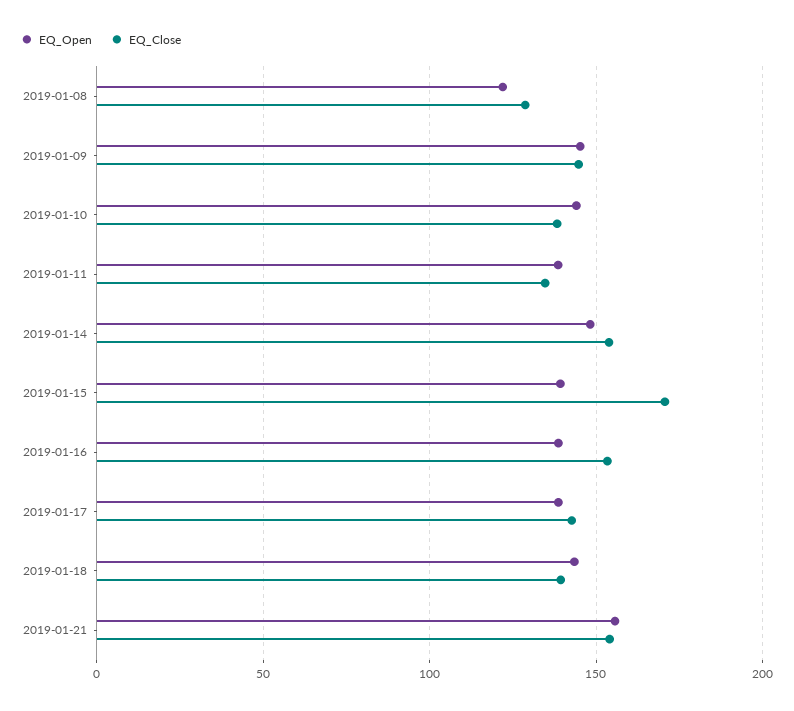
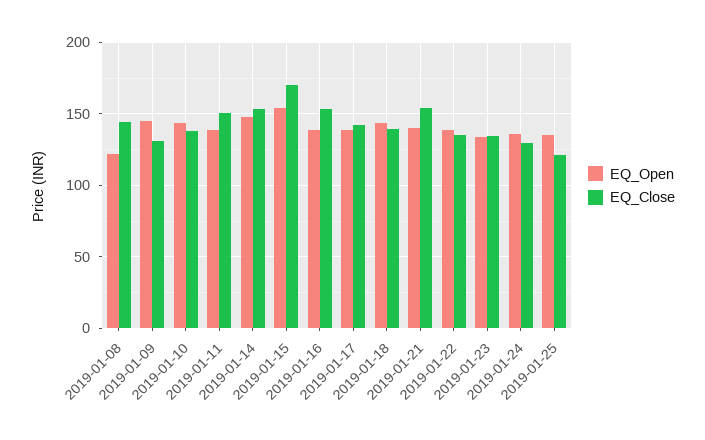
EQ_Close, 2019-01-08: 130 -> 145
EQ_Close, 2019-01-09: 145 -> 130
EQ_Close, 2019-01-11: 135 -> 150
EQ_Open, 2019-01-15: 140 -> 155
EQ_Open, 2019-01-21: 155 -> 140
EQ_Open, 2019-01-22: none -> 140
EQ_Close, 2019-01-22: none -> 135
EQ_Open, 2019-01-23: none -> 135
EQ_Close, 2019-01-23: none -> 135
EQ_Open, 2019-01-24: none -> 135
EQ_Close, 2019-01-24: none -> 130
EQ_Open, 2019-01-25: none -> 135
EQ_Close, 2019-01-25: none -> 120

